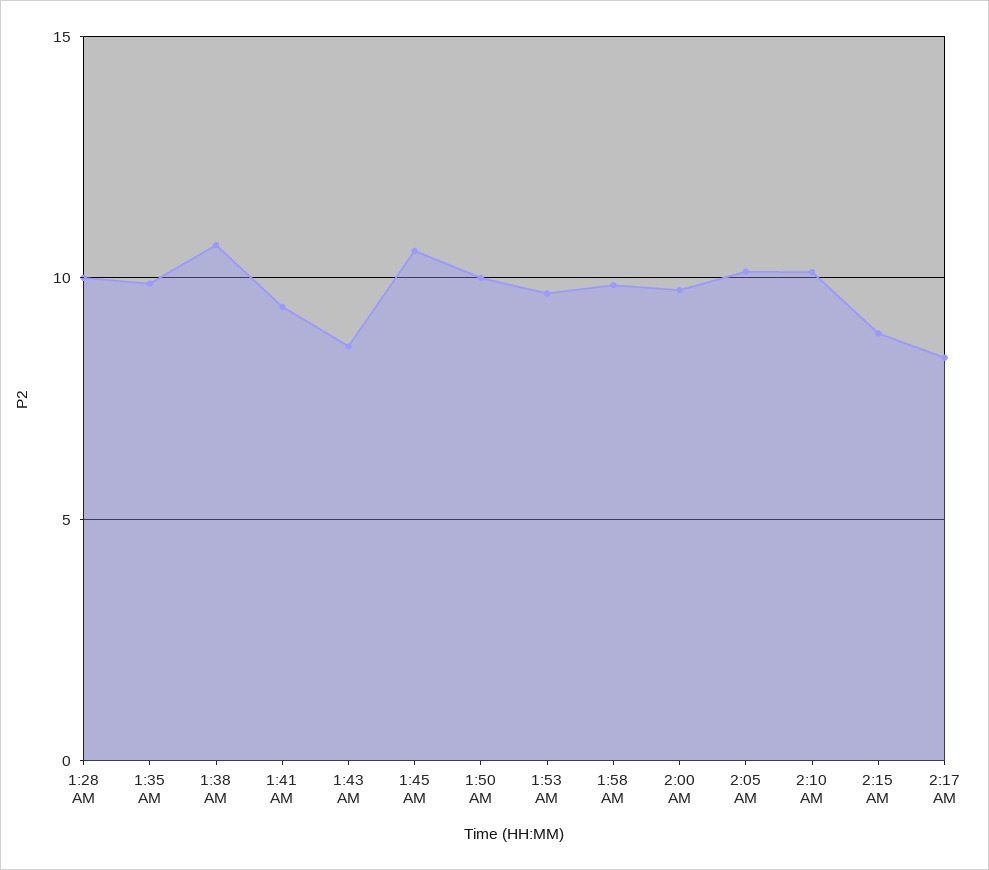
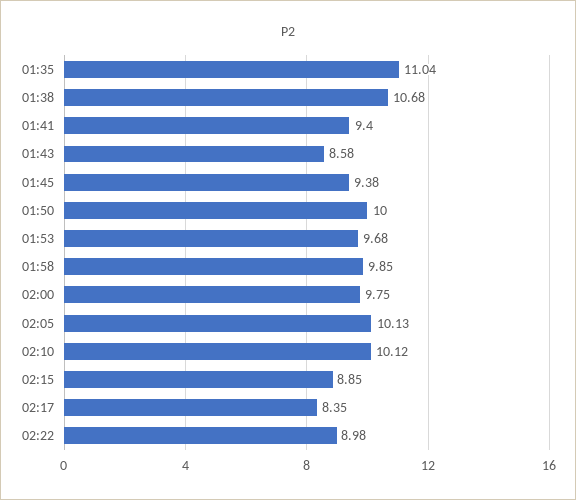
1:28 AM: 10 -> none
1:35 AM: 10 -> 11.04
1:45 AM: 10.5 -> 9.38
02:22: none -> 8.98

